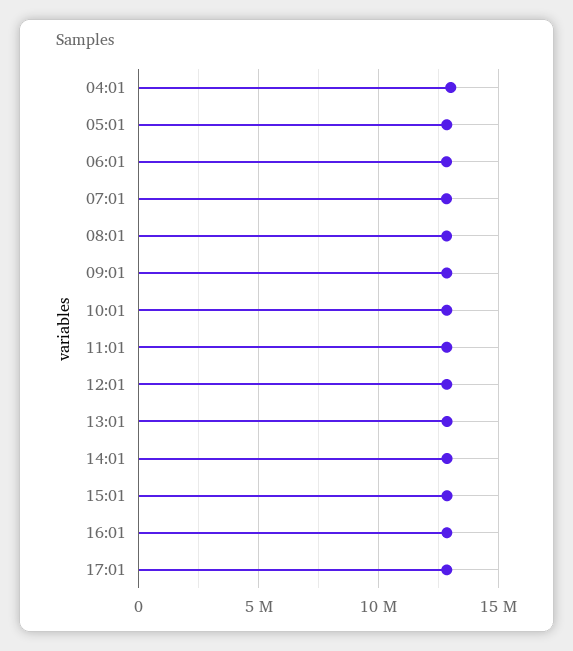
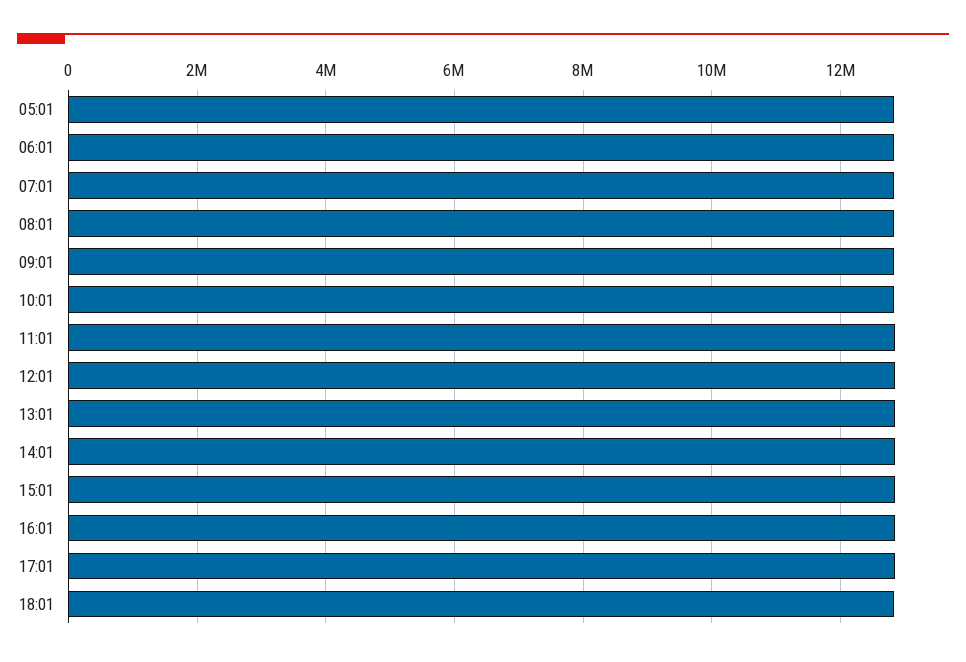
04:01: 13000000 -> none
18:01: none -> 12800000

